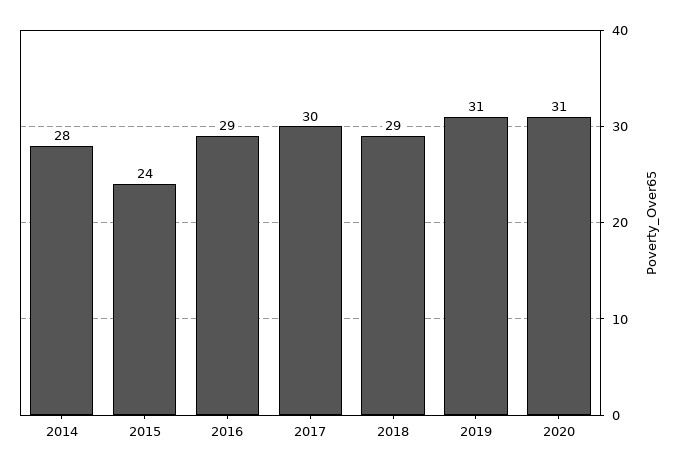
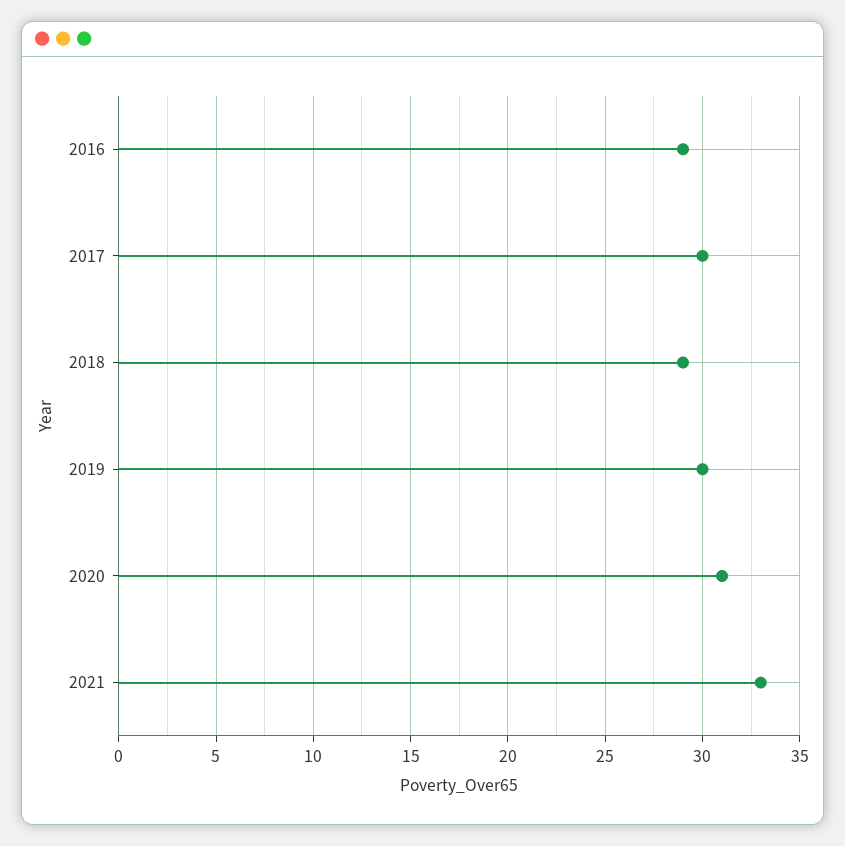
2014: 28 -> none
2015: 24 -> none
2019: 31 -> 30
2021: none -> 33

